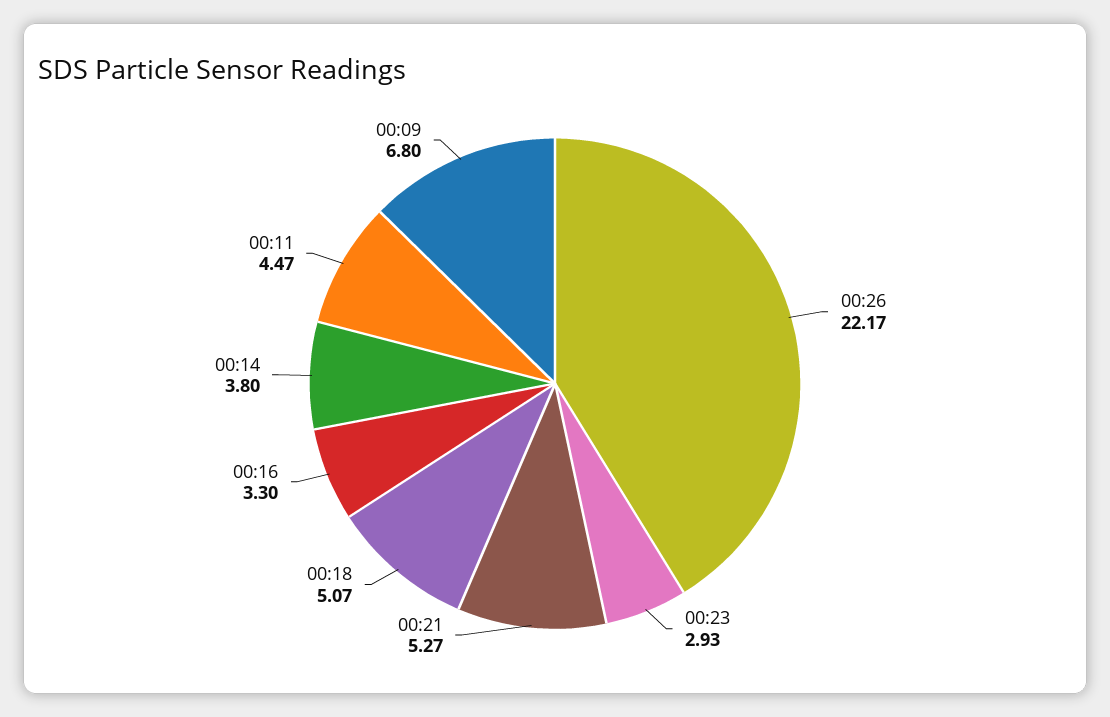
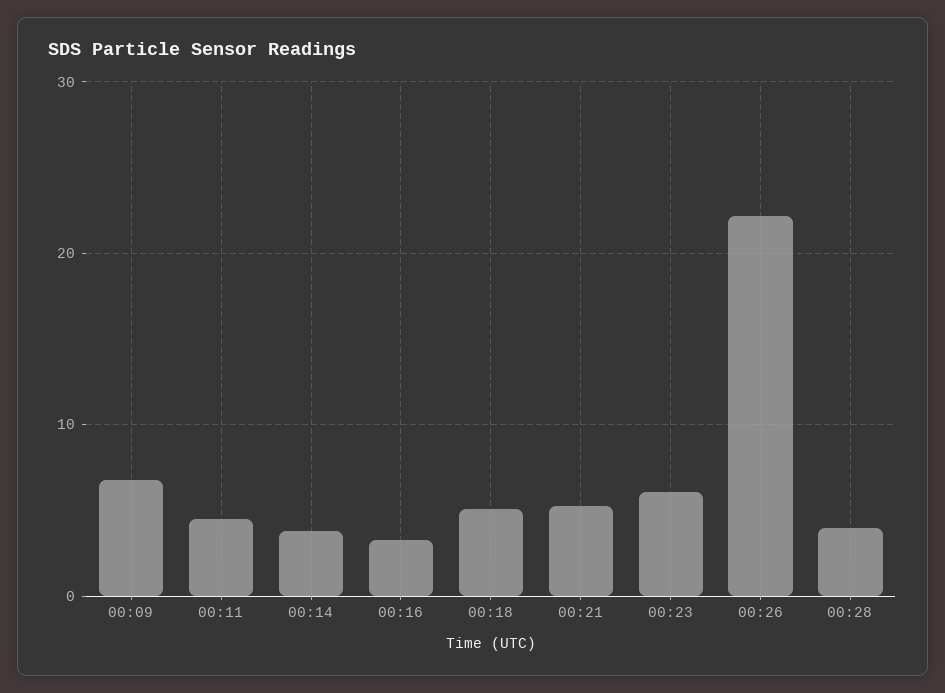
00:23: 2.93 -> 6
00:28: none -> 4

